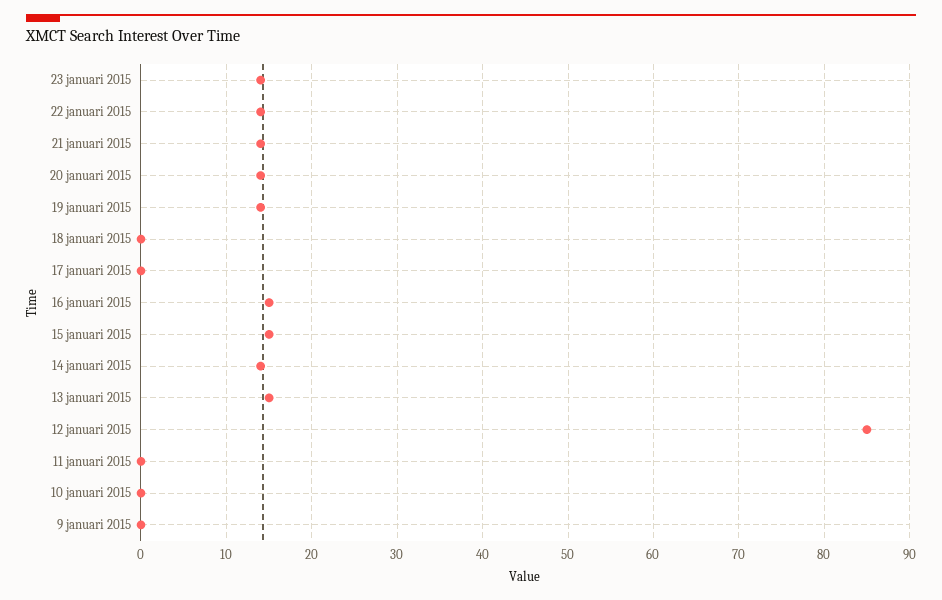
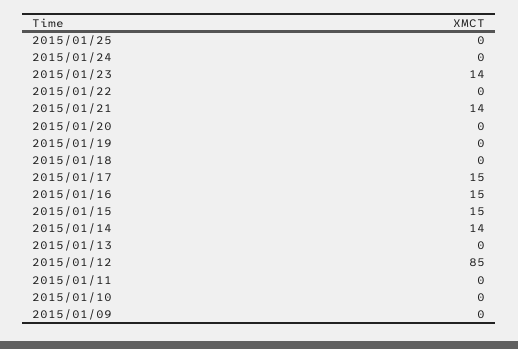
22 januari 2015: 14 -> 0
20 januari 2015: 14 -> 0
19 januari 2015: 14 -> 0
17 januari 2015: 0 -> 15
13 januari 2015: 15 -> 0
2015/01/25: none -> 0
2015/01/24: none -> 0

